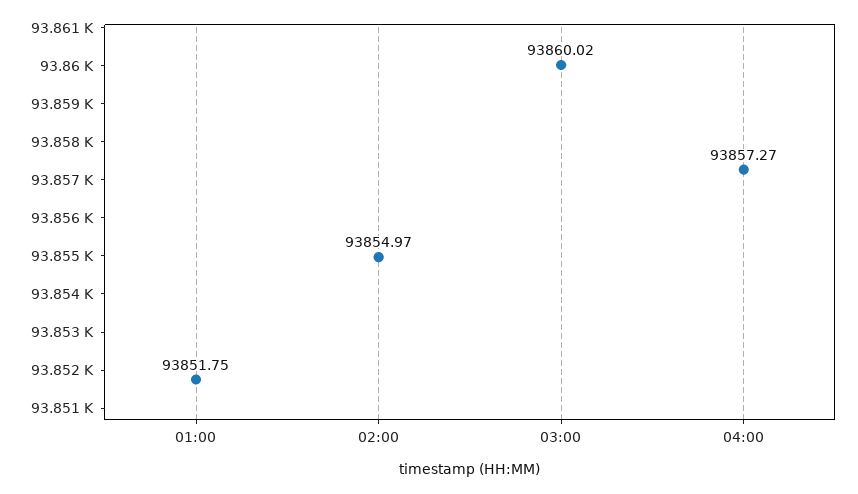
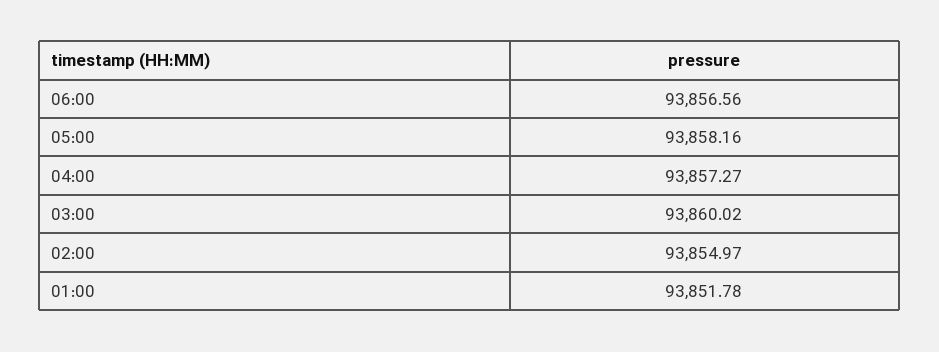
01:00: 93851.75 -> 93851.78
06:00: none -> 93856.56
05:00: none -> 93858.16

